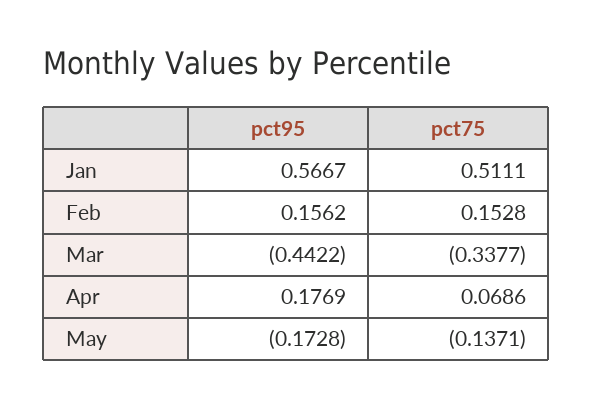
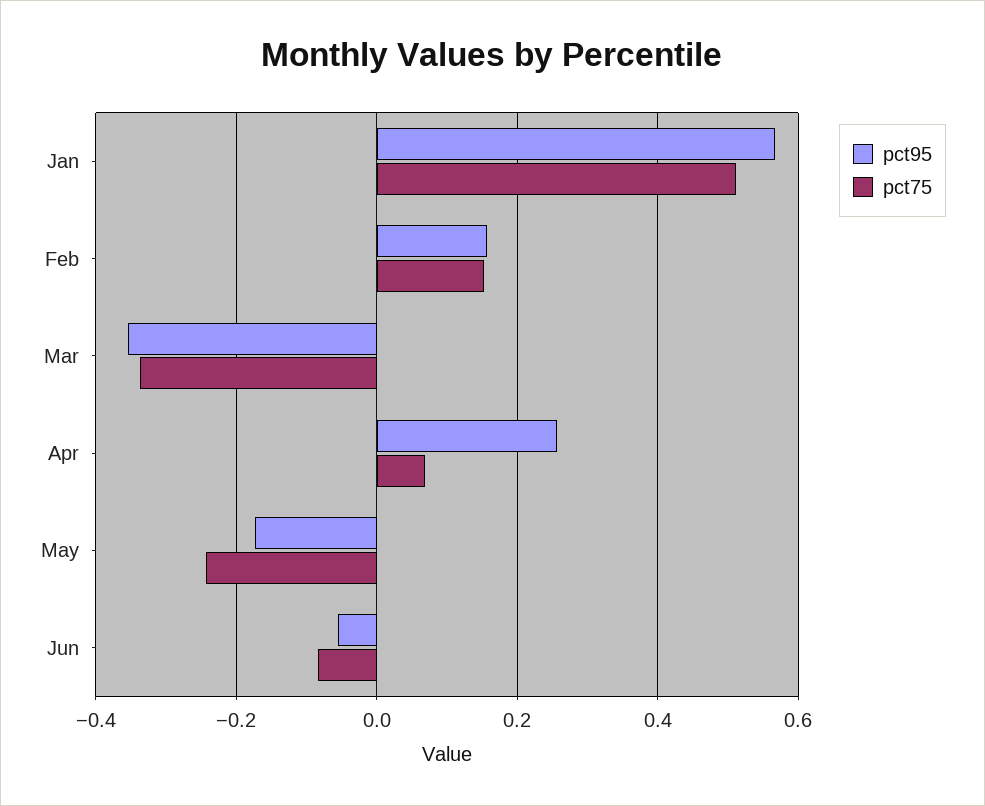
pct95, Mar: -0.4422 -> -0.36
pct95, Apr: 0.1769 -> 0.26
pct75, May: -0.1371 -> -0.24
pct95, Jun: none -> -0.06
pct75, Jun: none -> -0.08

